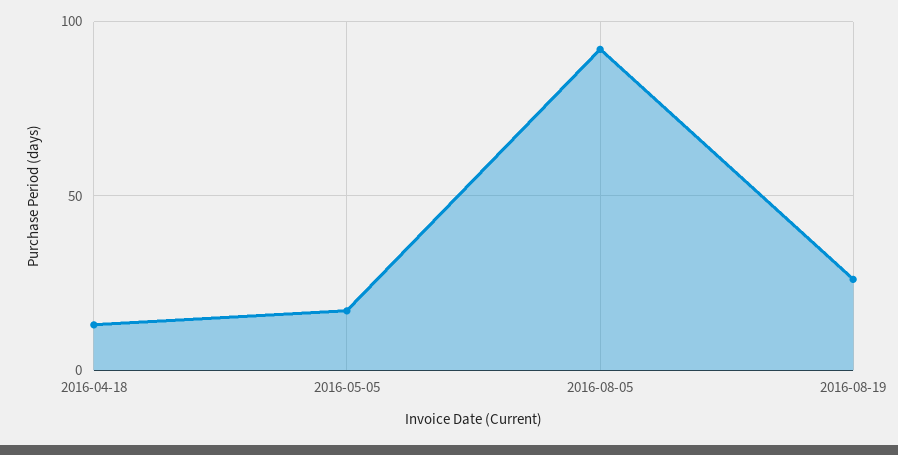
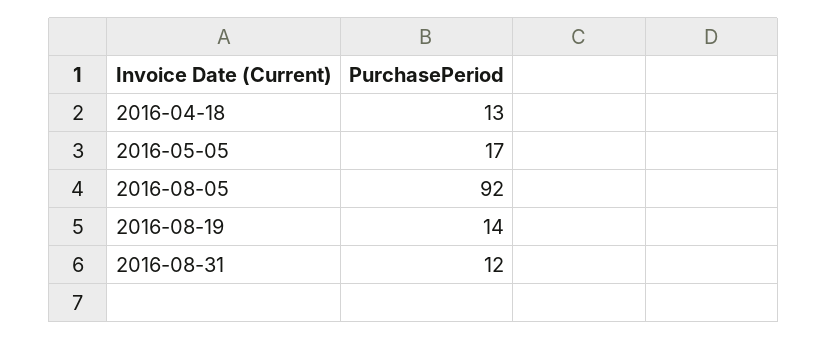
2016-08-19: 25 -> 14
2016-08-31: none -> 12

